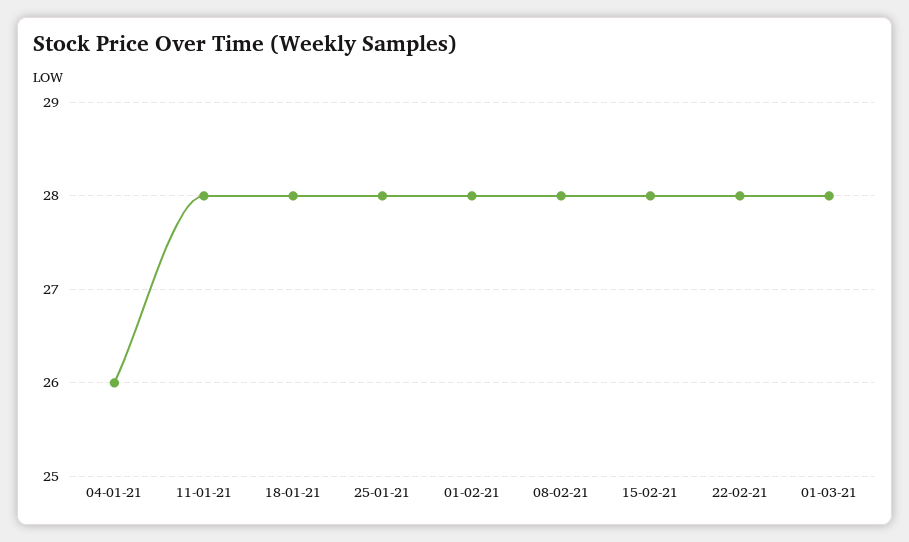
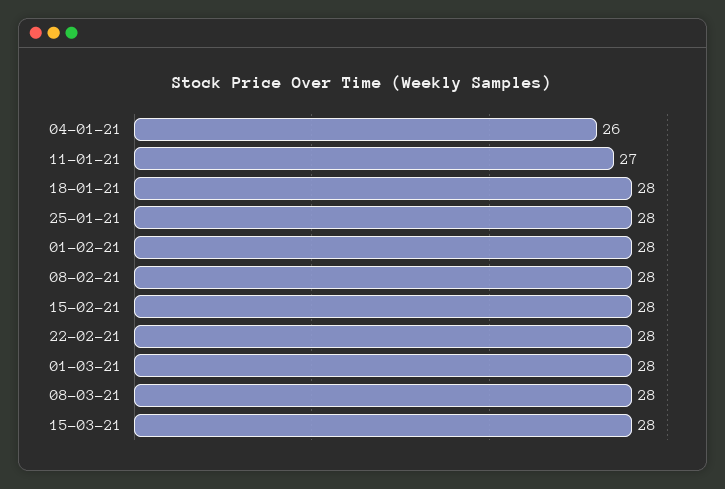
11-01-21: 28 -> 27
08-03-21: none -> 28
15-03-21: none -> 28

